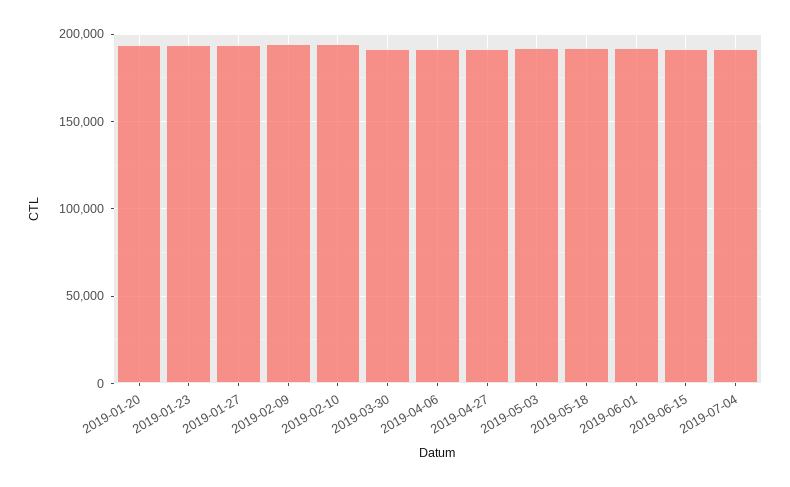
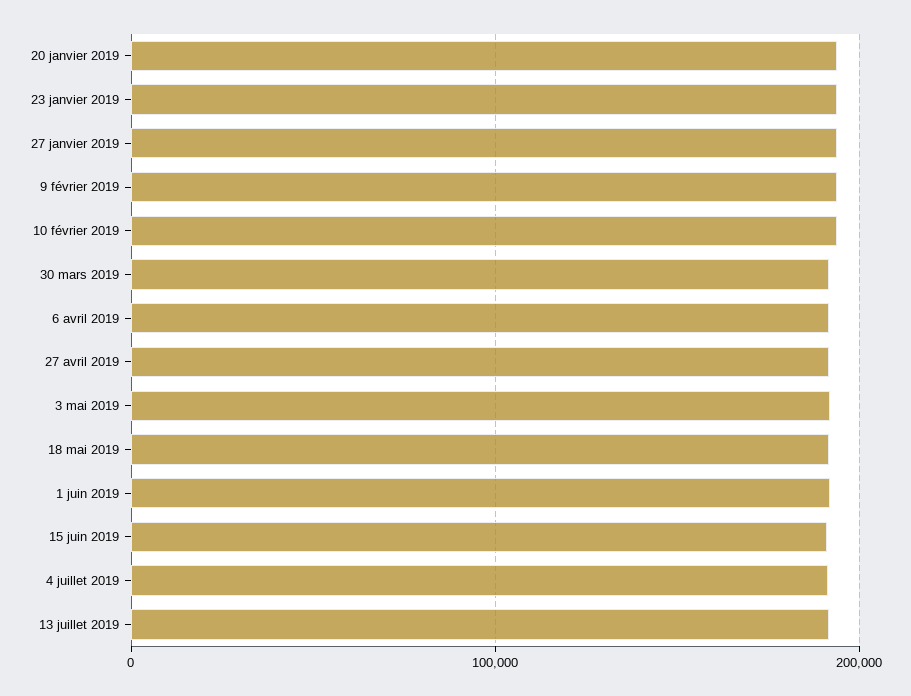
13 juillet 2019: none -> 190000

